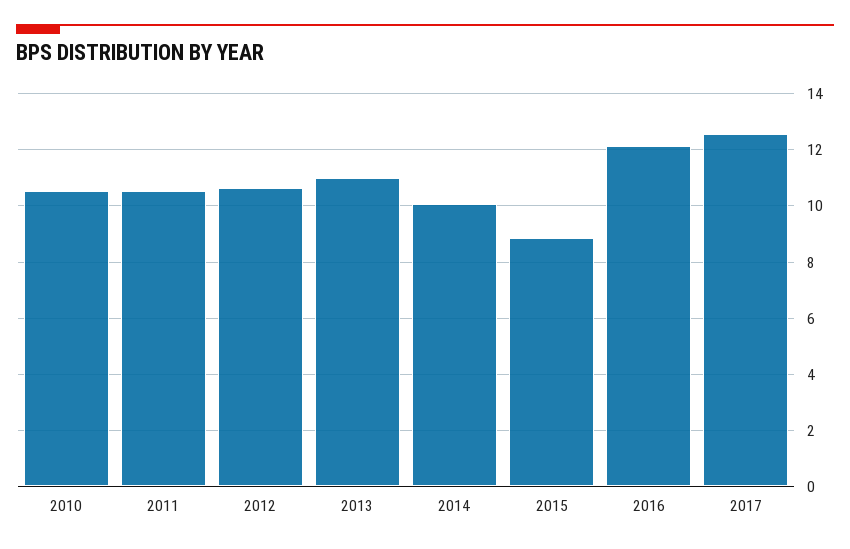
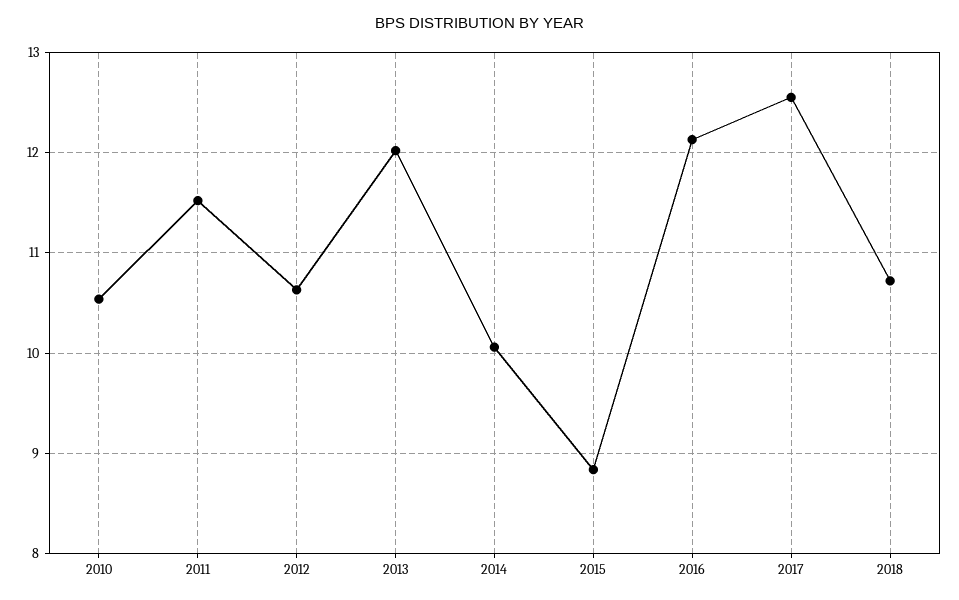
2011: 10.5 -> 11.5
2013: 11 -> 12
2018: none -> 10.7

